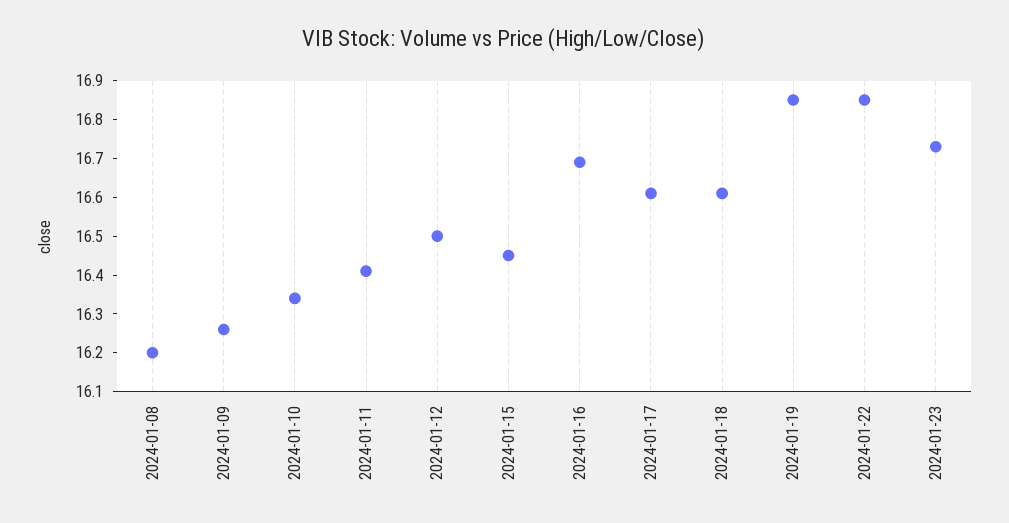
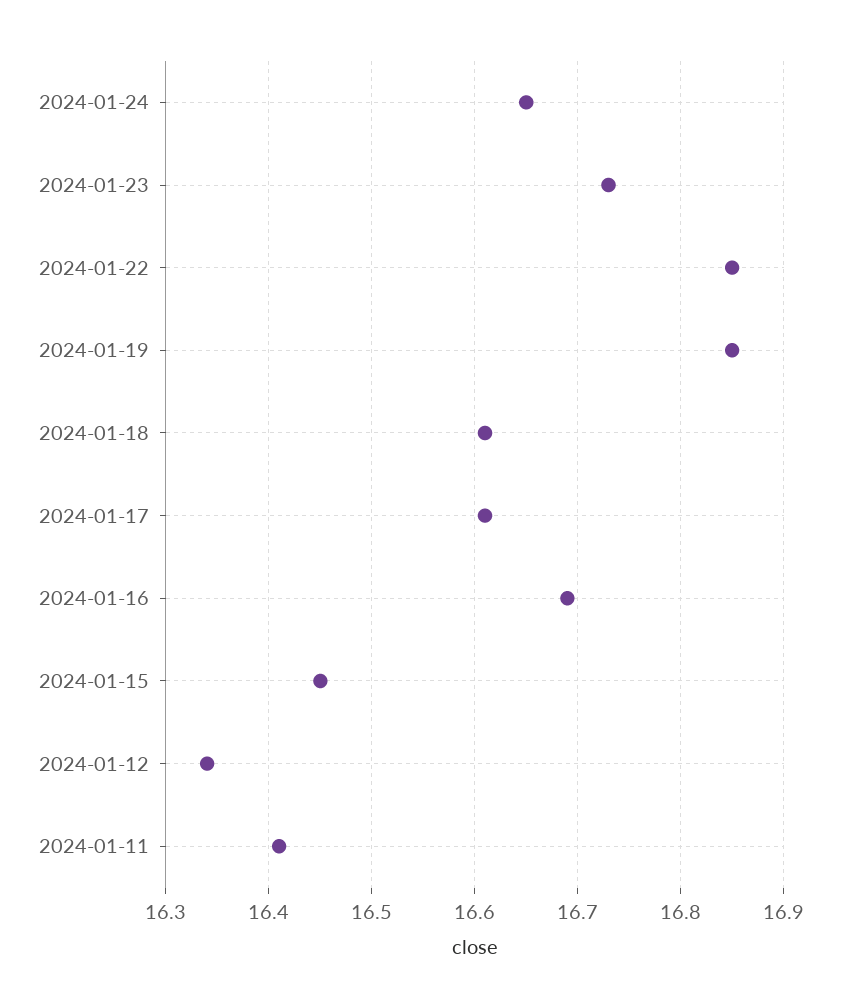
2024-01-08: 16.2 -> none
2024-01-09: 16.25 -> none
2024-01-10: 16.35 -> none
2024-01-12: 16.5 -> 16.34
2024-01-24: none -> 16.65

